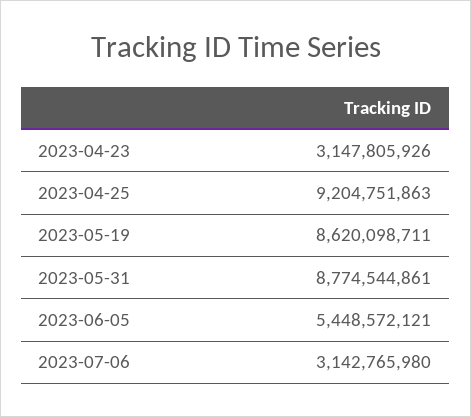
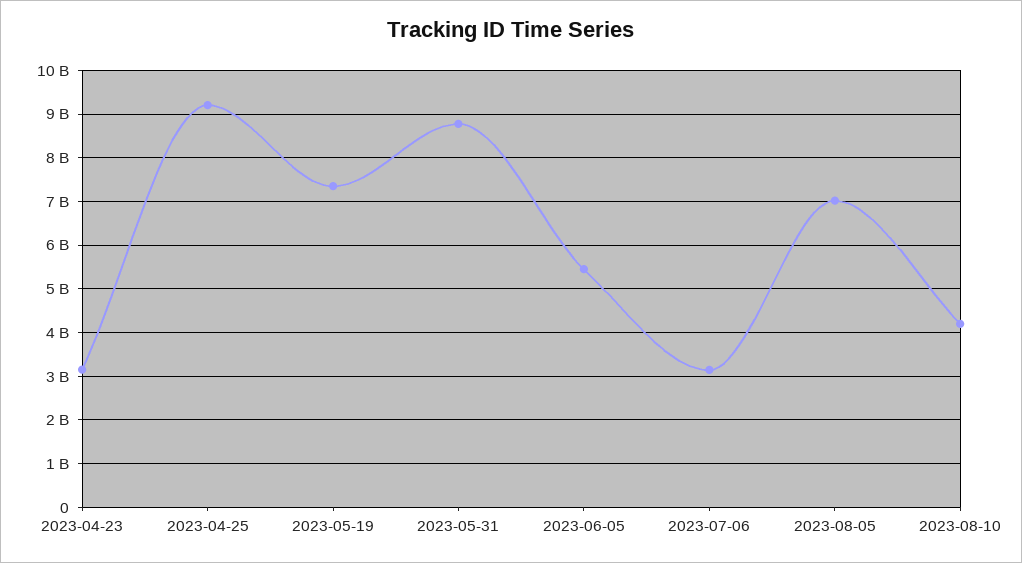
2023-05-19: 8620098711 -> 7400000000
2023-08-05: none -> 7000000000
2023-08-10: none -> 4200000000

